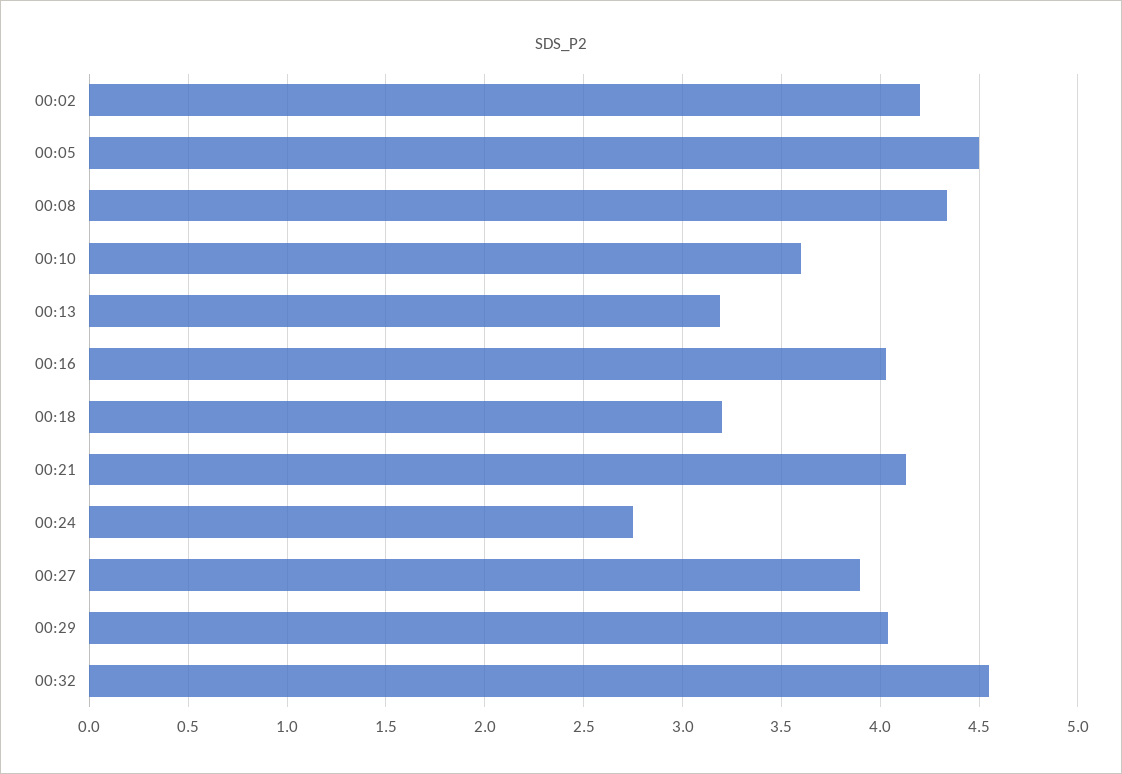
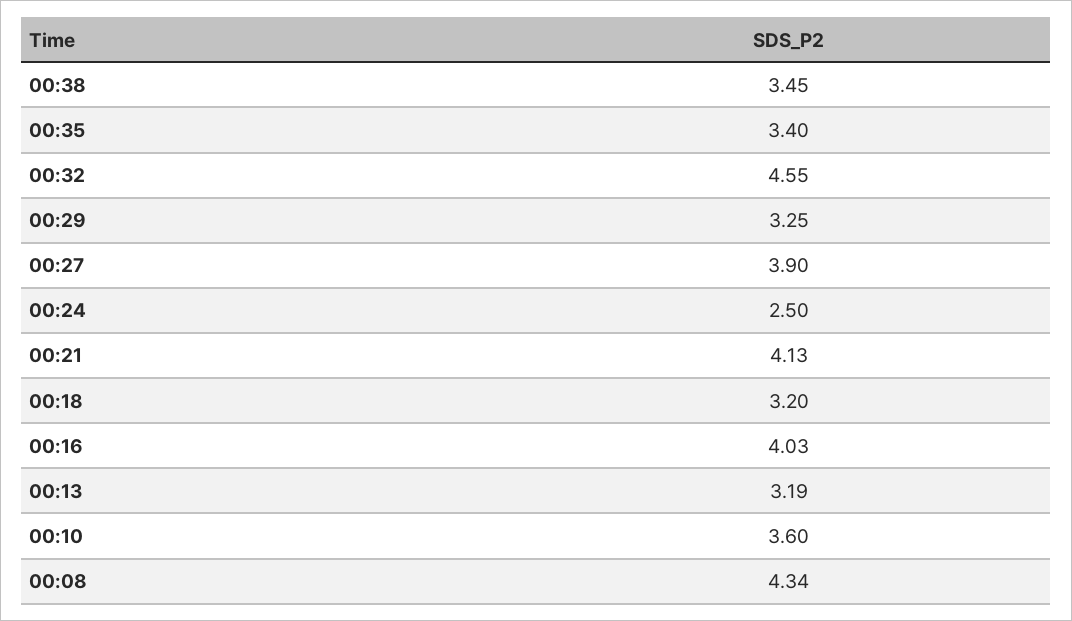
00:02: 4.2 -> none
00:05: 4.5 -> none
00:24: 2.75 -> 2.5
00:29: 4.05 -> 3.25
00:38: none -> 3.45
00:35: none -> 3.4

